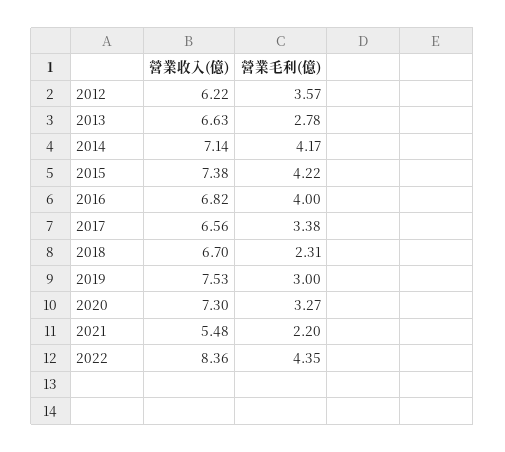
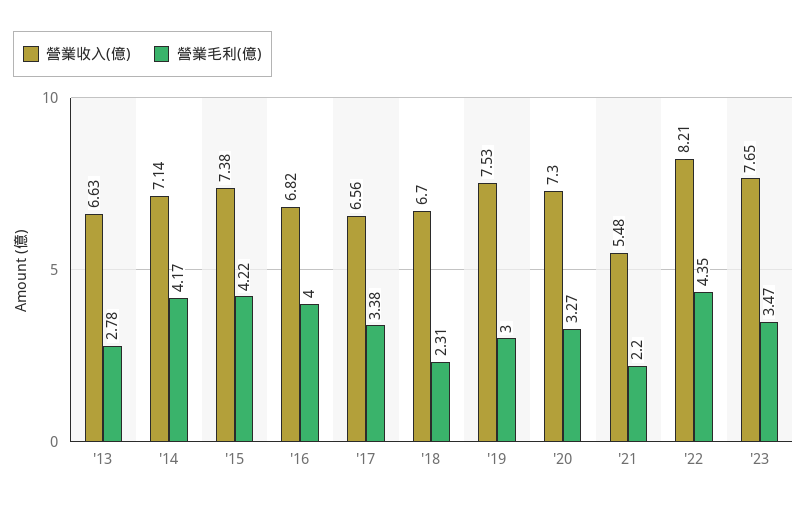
營業收入(億), 2012: 6.22 -> none
營業毛利(億), 2012: 3.57 -> none
營業收入(億), 2022: 8.36 -> 8.21
營業收入(億), '23: none -> 7.65
營業毛利(億), '23: none -> 3.47

